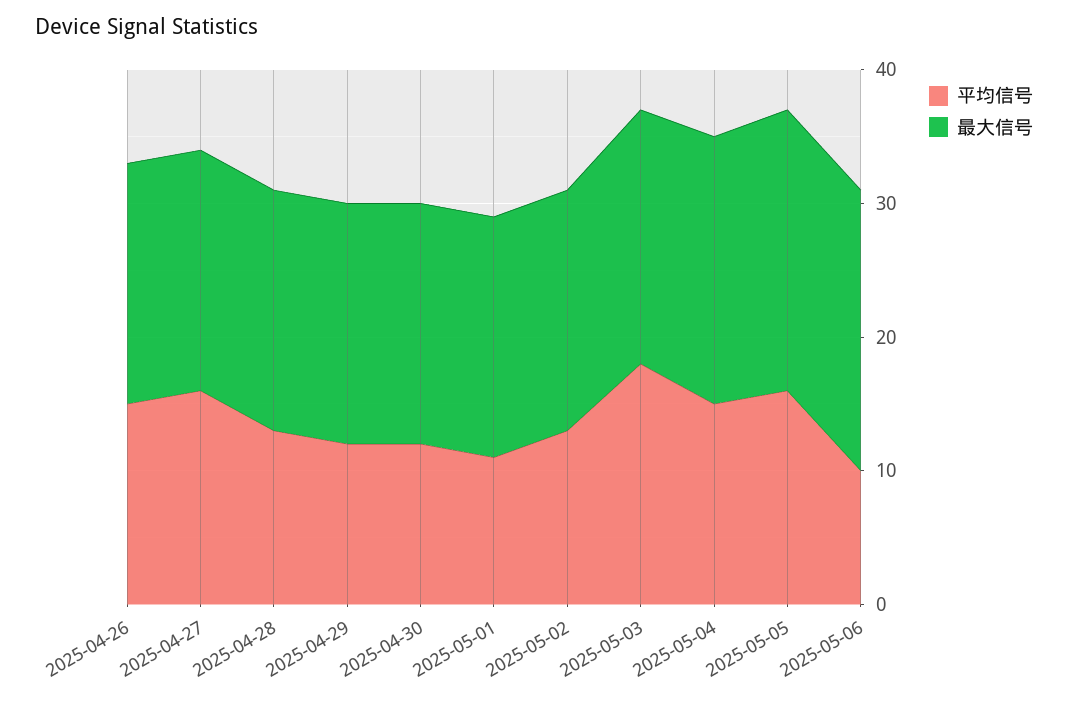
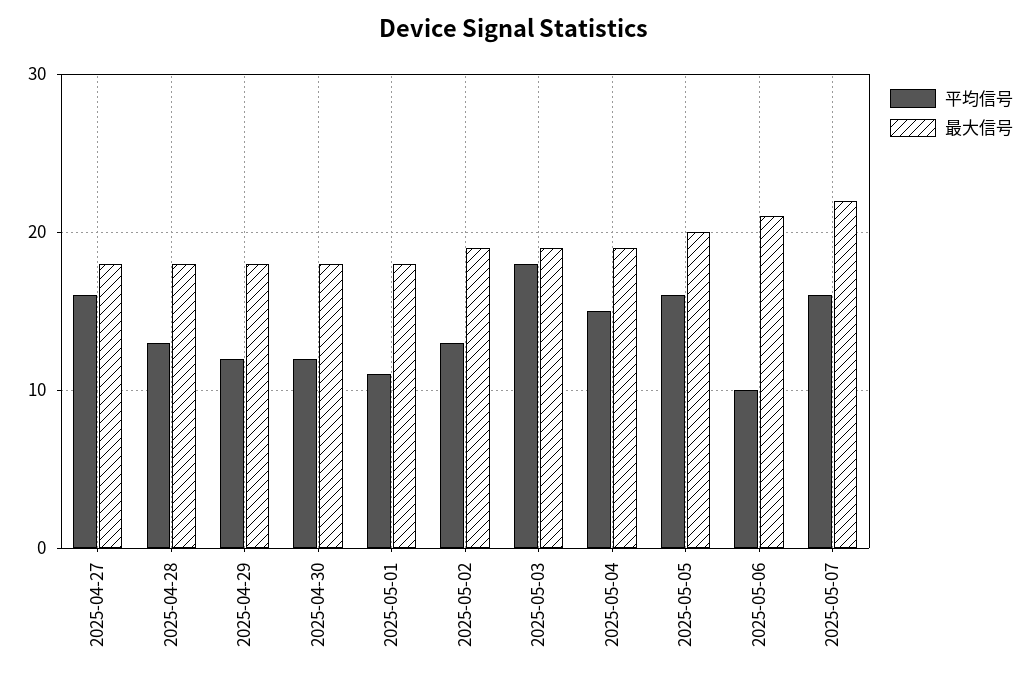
平均信号, 2025-04-26: 15 -> none
最大信号, 2025-04-26: 18 -> none
最大信号, 2025-05-02: 18 -> 19
最大信号, 2025-05-04: 20 -> 19
最大信号, 2025-05-05: 21 -> 20
平均信号, 2025-05-07: none -> 16
最大信号, 2025-05-07: none -> 22

